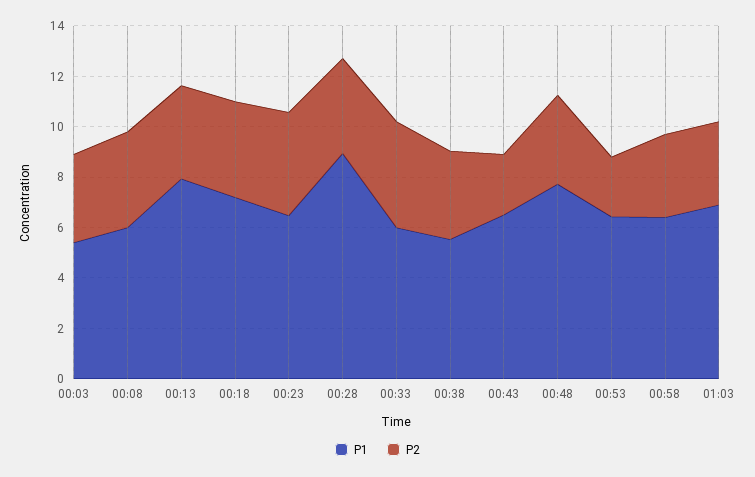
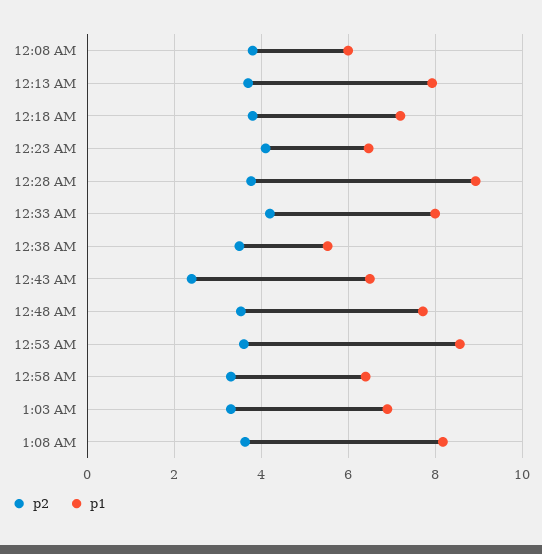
P1, 00:03: 5.5 -> none
P2, 00:03: 3.5 -> none
P1, 00:33: 6 -> 8
P1, 00:53: 6.5 -> 8.6
P2, 00:53: 2.5 -> 3.6
P2, 1:08 AM: none -> 3.6
P1, 1:08 AM: none -> 8.2

